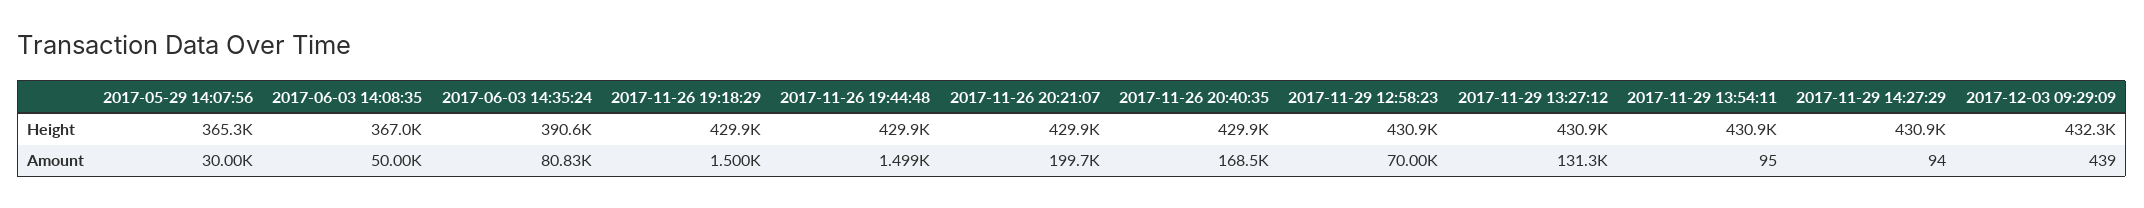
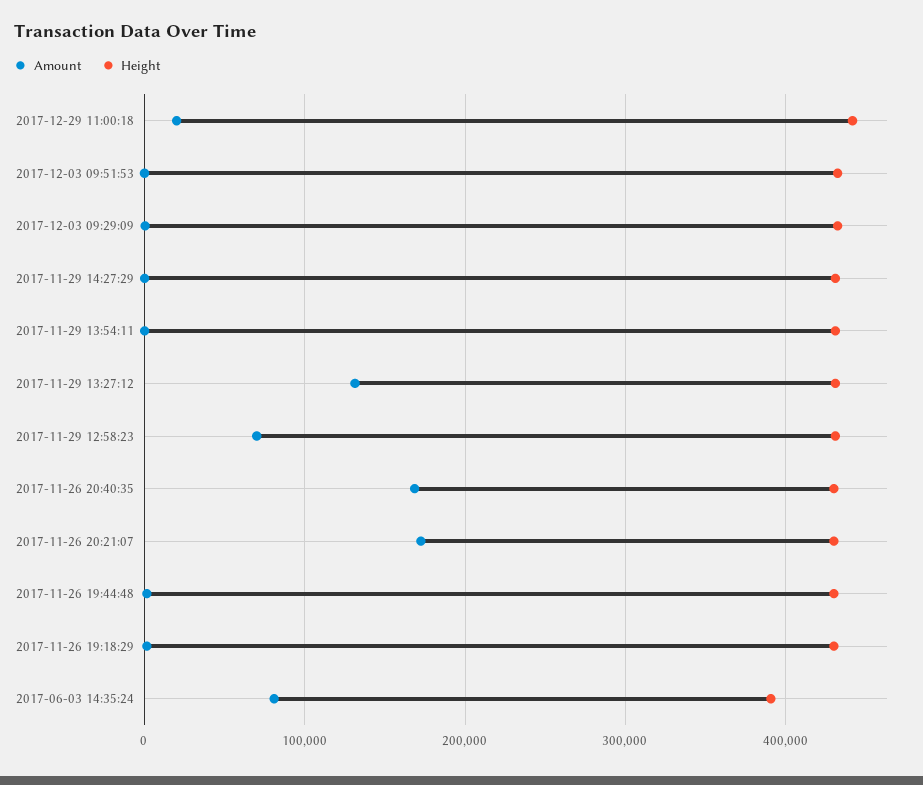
Height, 2017-05-29 14:07:56: 365300 -> none
Height, 2017-06-03 14:08:35: 367000 -> none
Amount, 2017-05-29 14:07:56: 30000 -> none
Amount, 2017-06-03 14:08:35: 50000 -> none
Amount, 2017-11-26 20:21:07: 199700 -> 170000
Amount, 2017-12-29 11:00:18: none -> 20000
Height, 2017-12-29 11:00:18: none -> 440000
Amount, 2017-12-03 09:51:53: none -> 0
Height, 2017-12-03 09:51:53: none -> 430000

